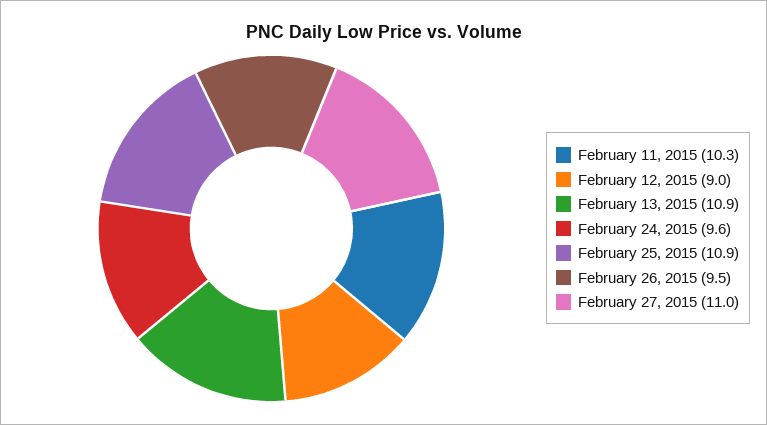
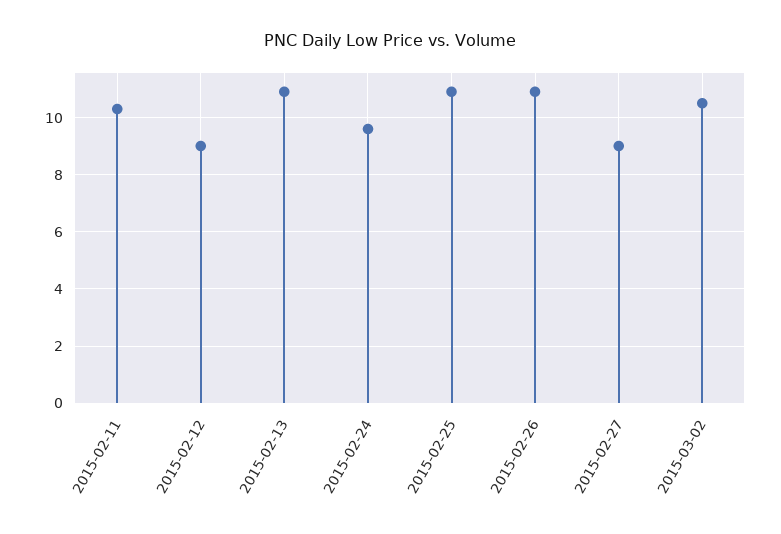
February 26, 2015: 9.5 -> 11
February 27, 2015: 11 -> 9
2015-03-02: none -> 10.5

